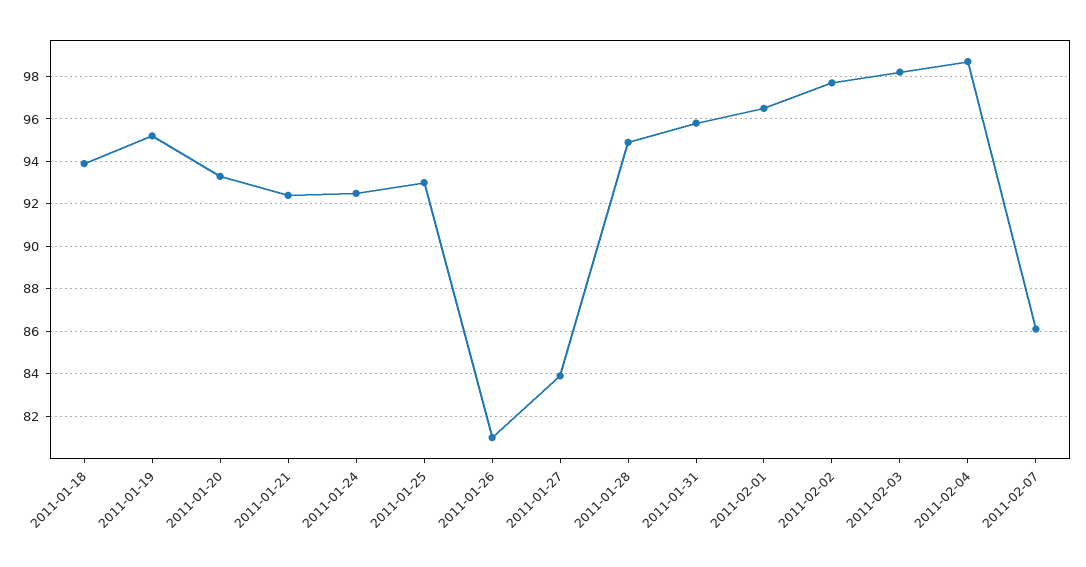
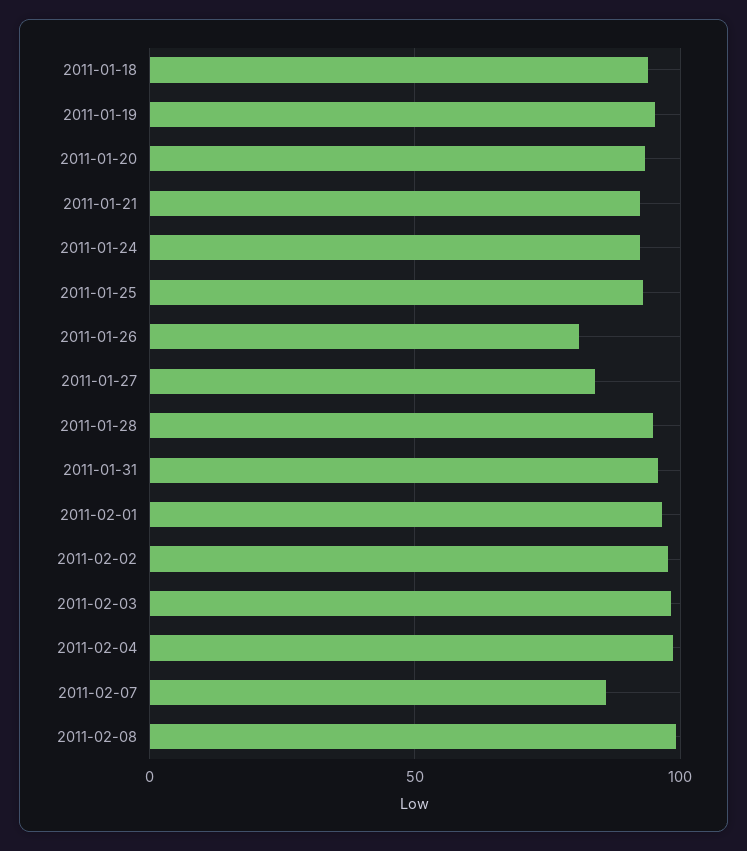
2011-02-08: none -> 100

